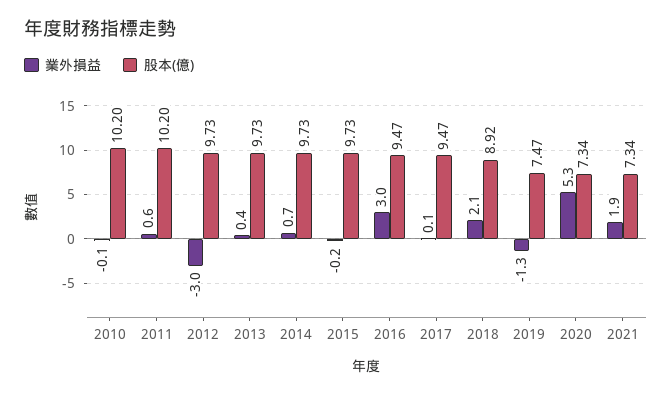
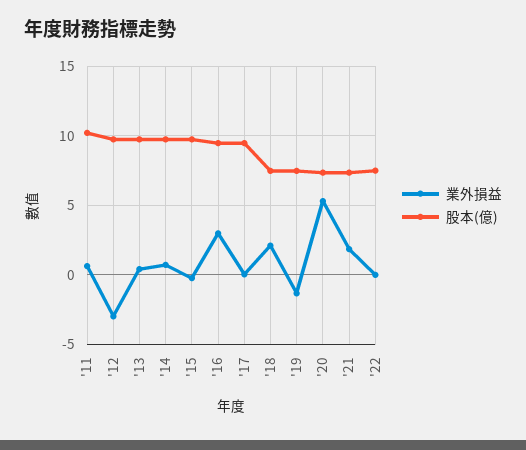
業外損益, 2010: -0.1 -> none
股本(億), 2010: 10.2 -> none
股本(億), 2018: 8.92 -> 7.5
業外損益, '22: none -> 0
股本(億), '22: none -> 7.5

